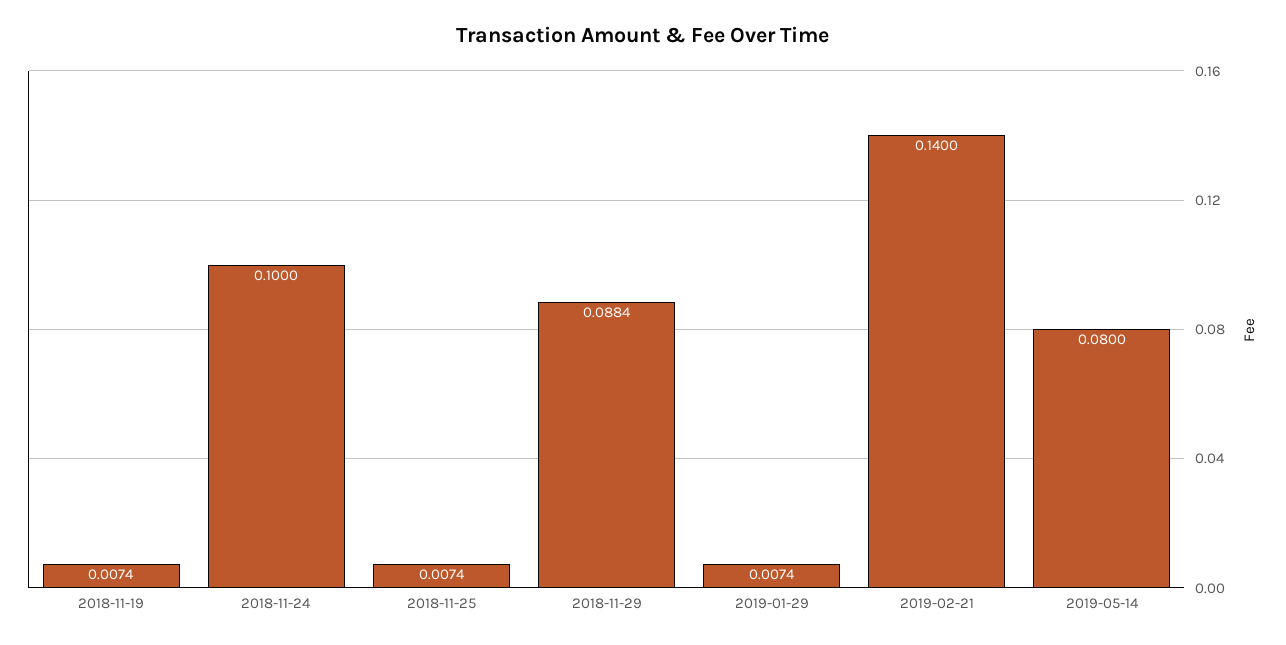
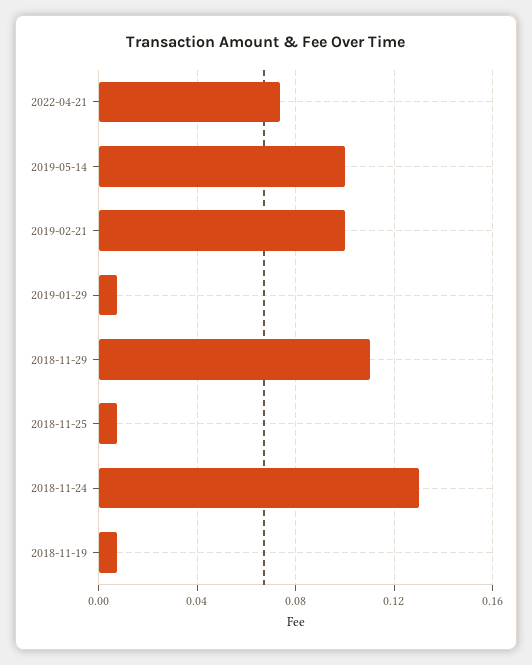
2018-11-24: 0.1 -> 0.13
2018-11-29: 0.0884 -> 0.11
2019-02-21: 0.14 -> 0.1
2019-05-14: 0.08 -> 0.1
2022-04-21: none -> 0.075

